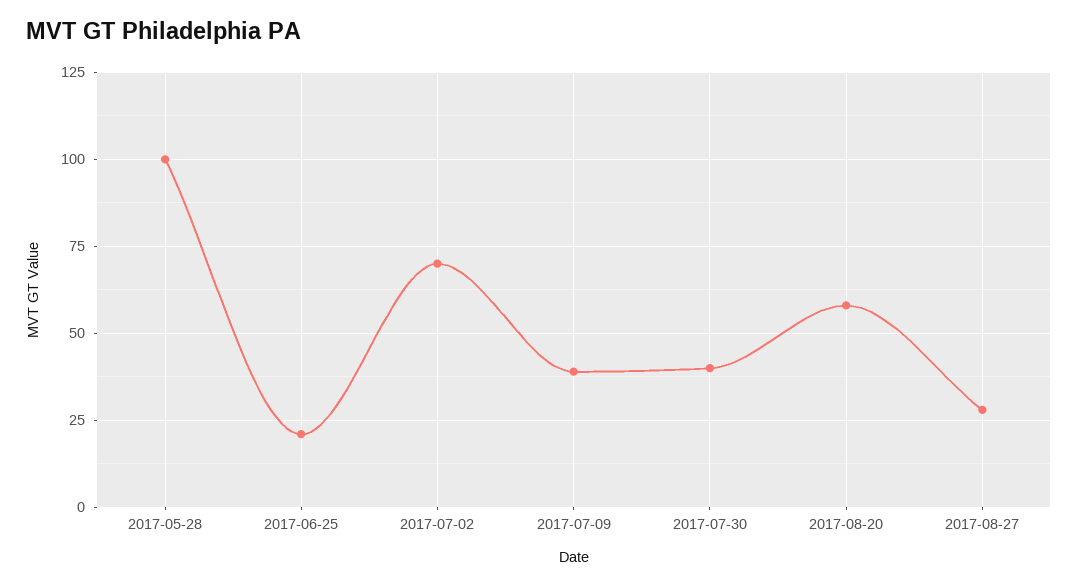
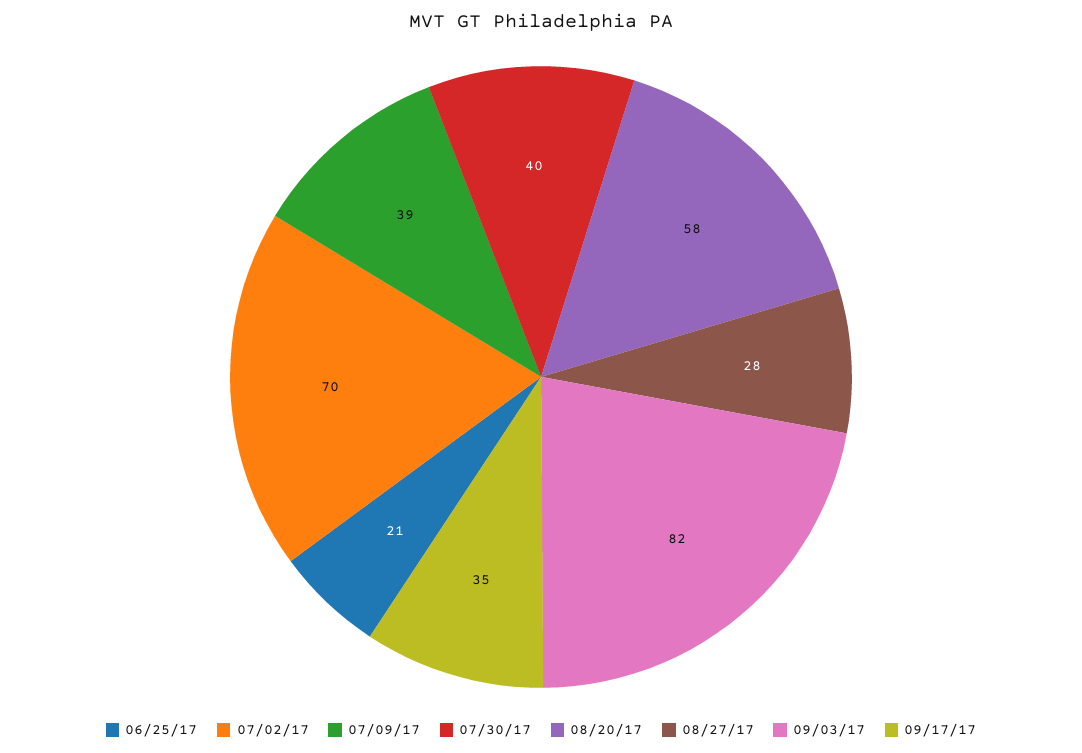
2017-05-28: 100 -> none
09/03/17: none -> 82
09/17/17: none -> 35

